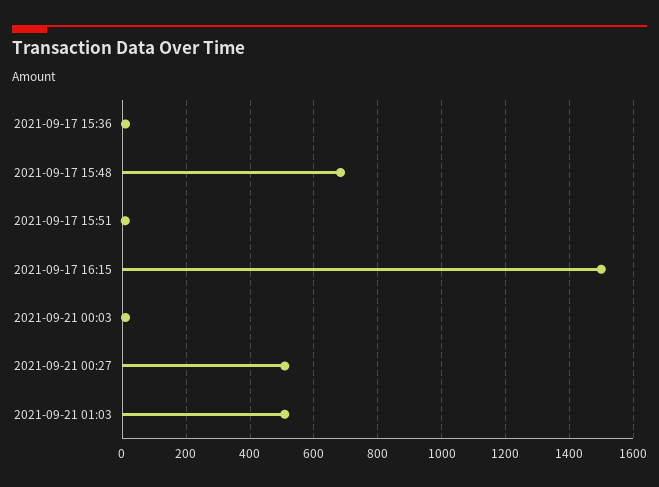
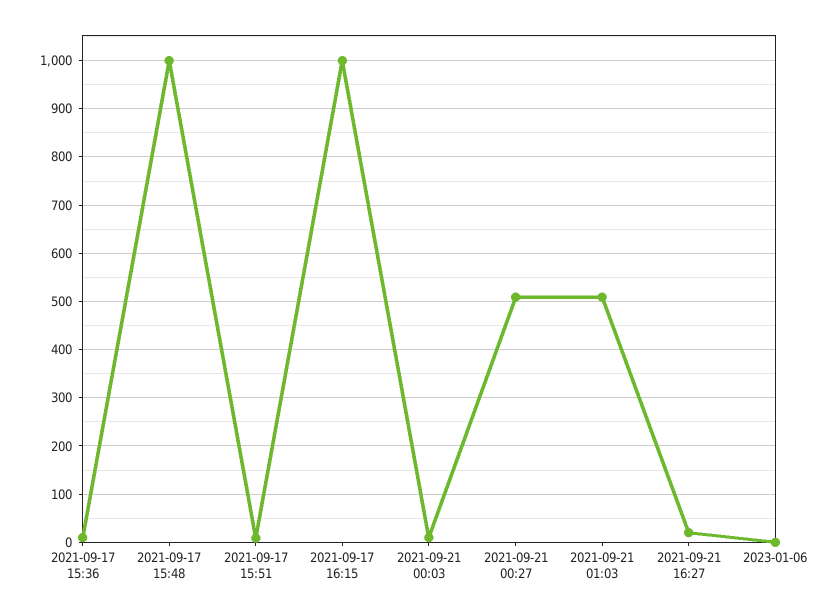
2021-09-17 15:48: 680 -> 1000
2021-09-17 16:15: 1500 -> 1000
2021-09-21 16:27: none -> 20
2023-01-06: none -> 0

